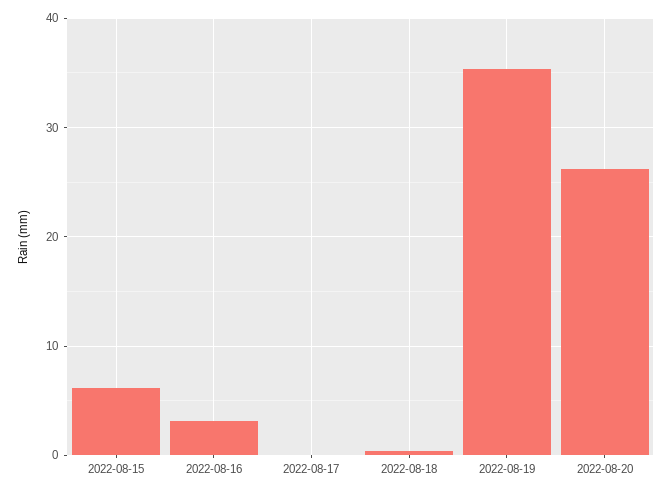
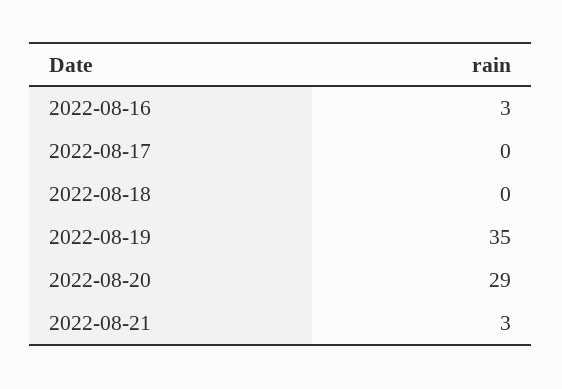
2022-08-15: 6 -> none
2022-08-20: 26 -> 29
2022-08-21: none -> 3

